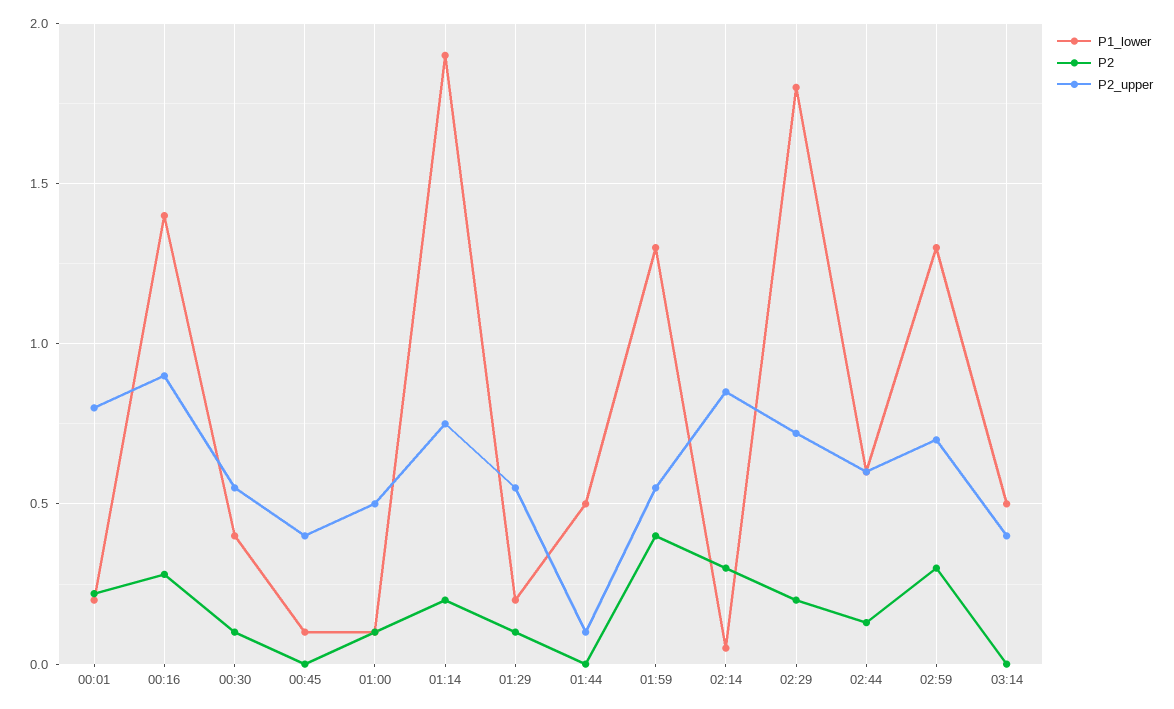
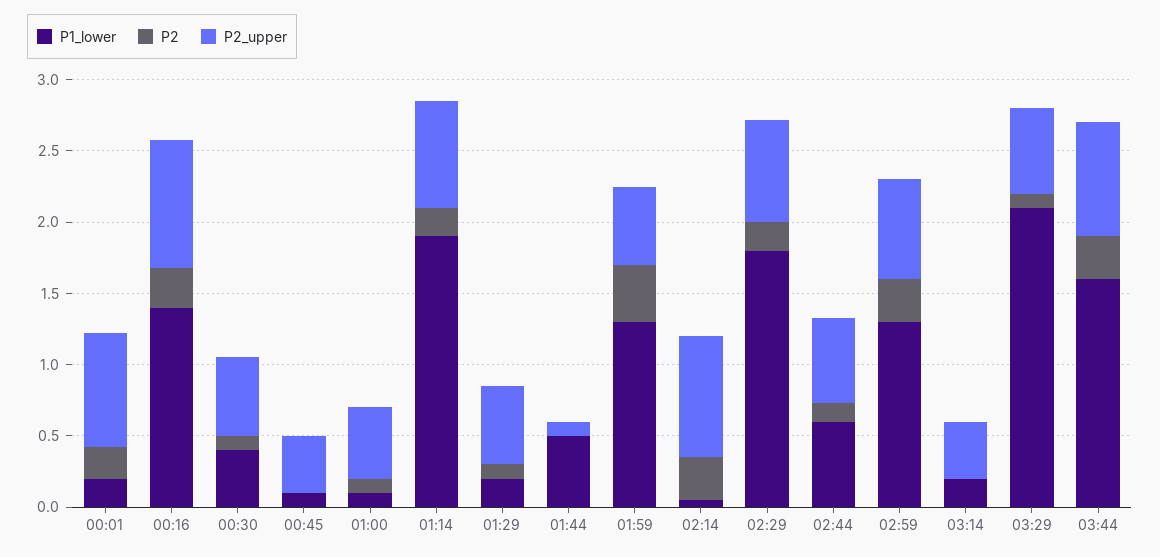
P1_lower, 03:14: 0.5 -> 0.2
P1_lower, 03:29: none -> 2.1
P2, 03:29: none -> 0.1
P2_upper, 03:29: none -> 0.6
P1_lower, 03:44: none -> 1.6
P2, 03:44: none -> 0.3
P2_upper, 03:44: none -> 0.8

